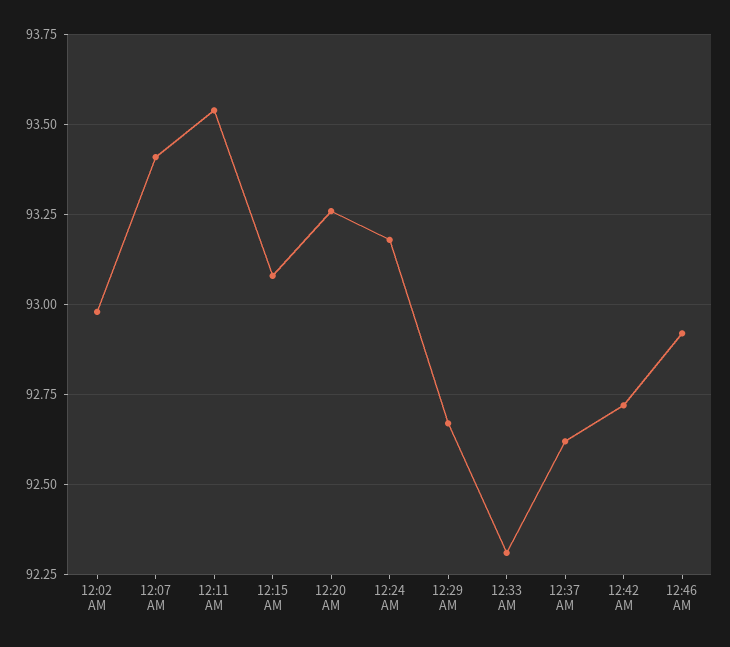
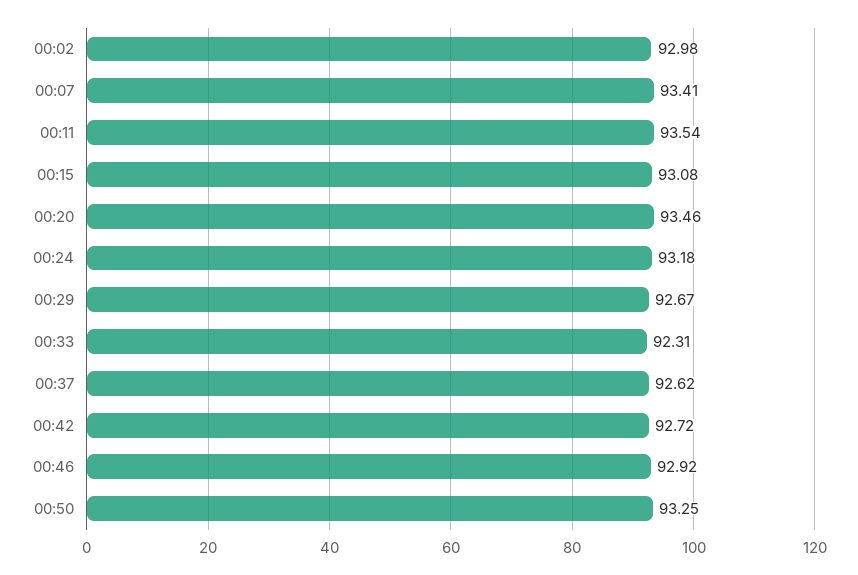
12:20 AM: 93.25 -> 93.46
00:50: none -> 93.25

